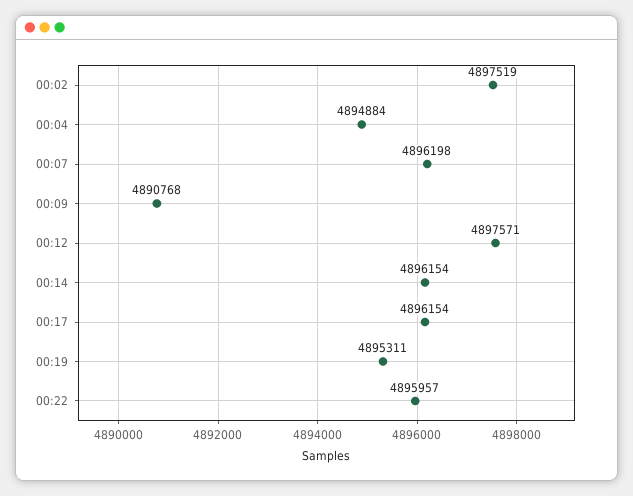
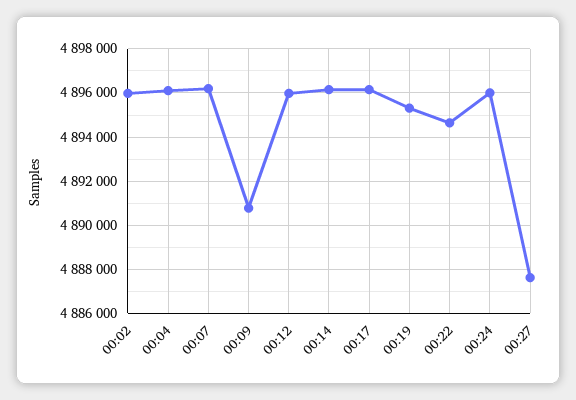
00:02: 4897519 -> 4896000
00:04: 4894884 -> 4896000
00:12: 4897571 -> 4896000
00:22: 4895957 -> 4894500
00:24: none -> 4896000
00:27: none -> 4887500

